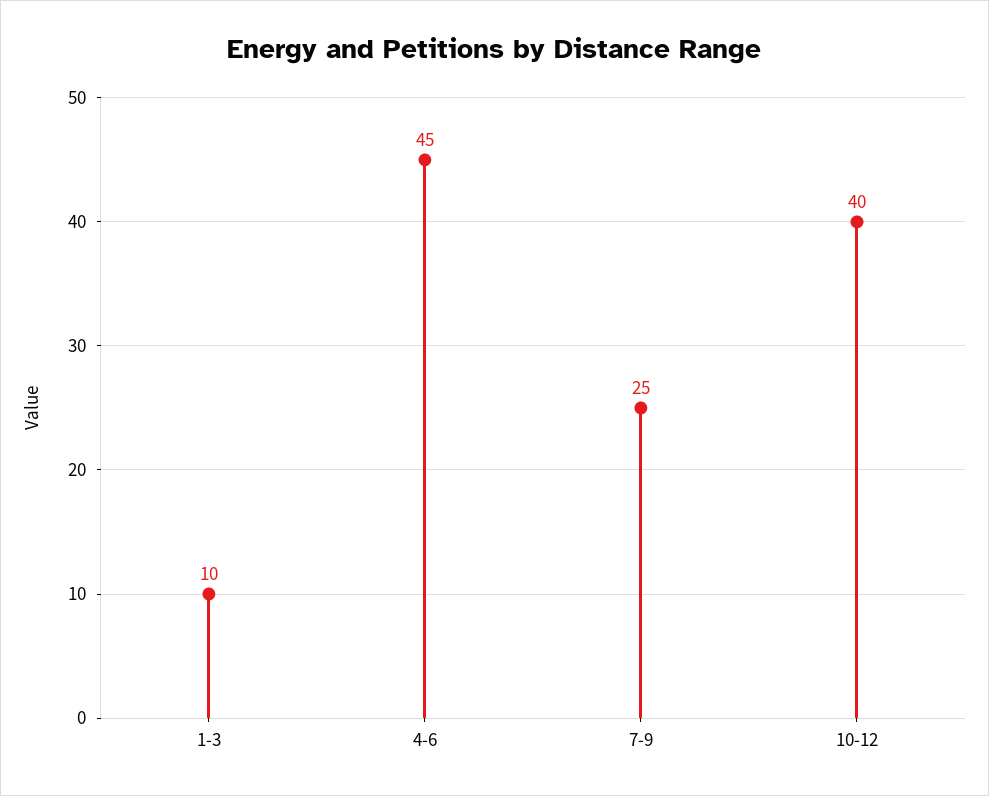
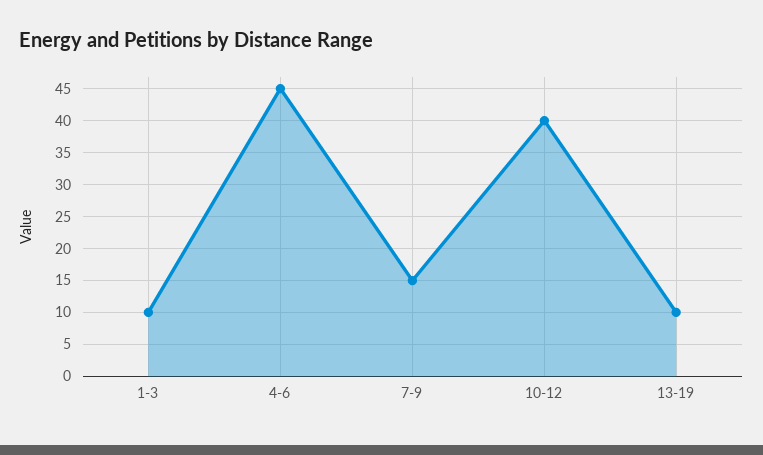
7-9: 25 -> 15
13-19: none -> 10

